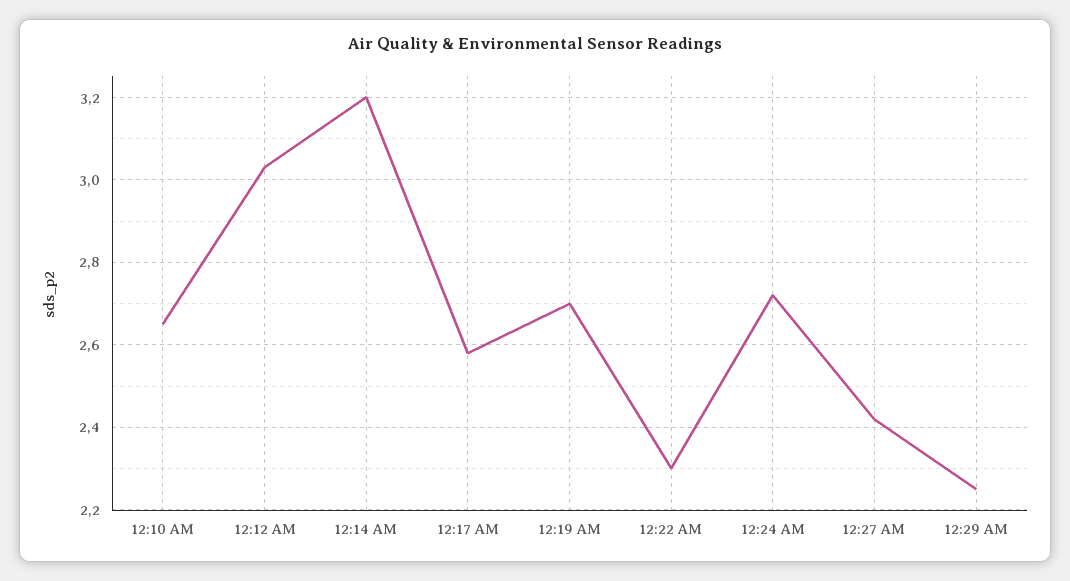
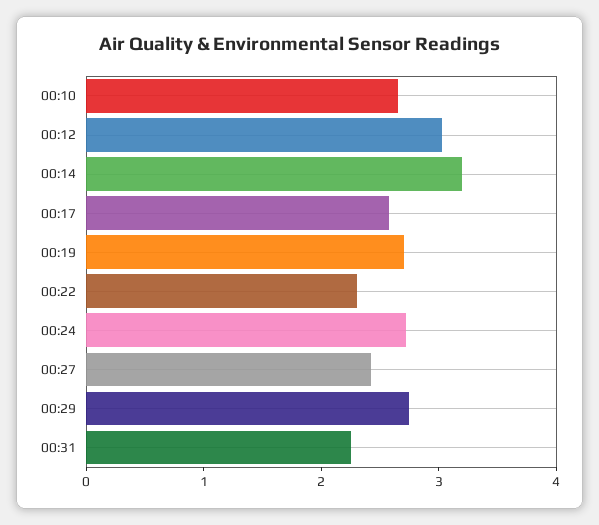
12:29 AM: 2.25 -> 2.8
00:31: none -> 2.2

